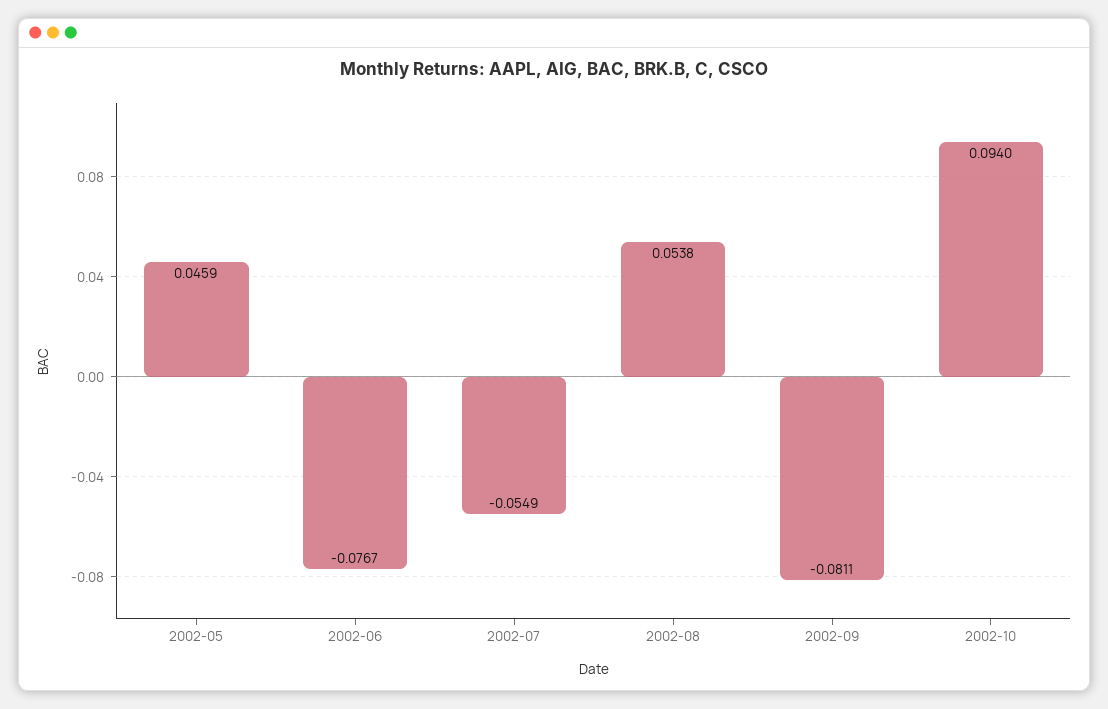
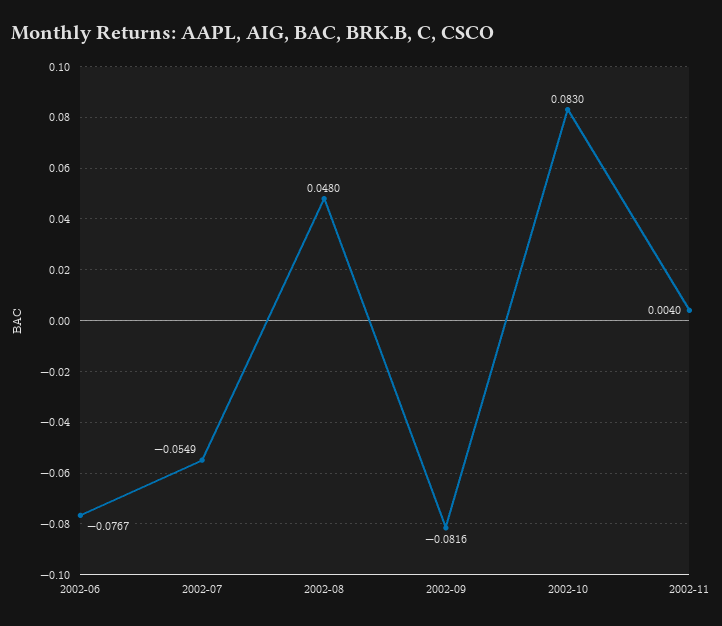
2002-05: 0.0459 -> none
2002-08: 0.0538 -> 0.048
2002-09: -0.0811 -> -0.0816
2002-10: 0.094 -> 0.083
2002-11: none -> 0.004

